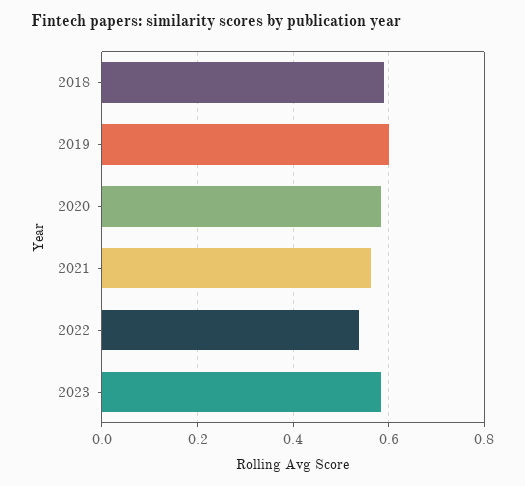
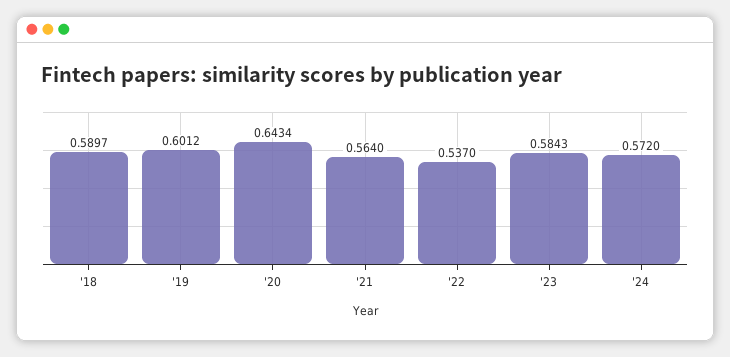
2020: 0.58 -> 0.6434
'24: none -> 0.572

